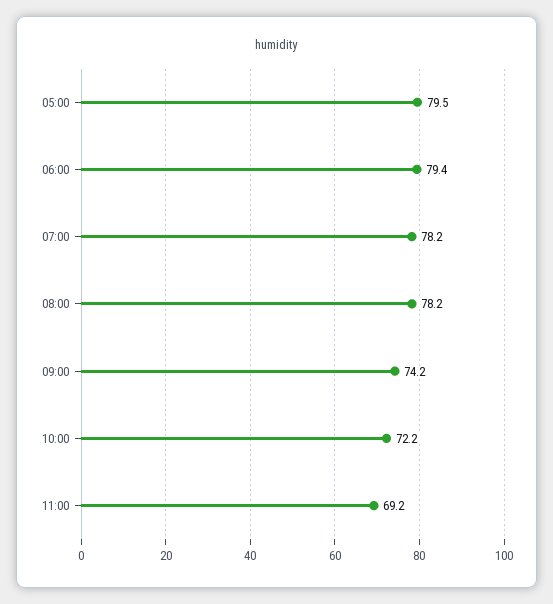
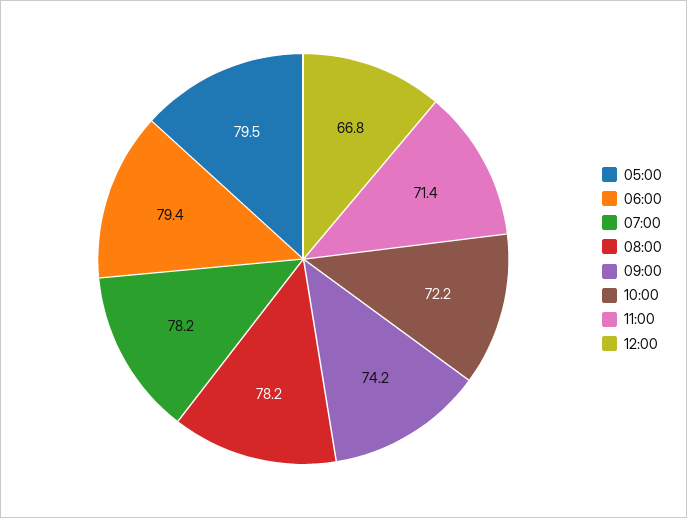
11:00: 69.2 -> 71.4
12:00: none -> 66.8

